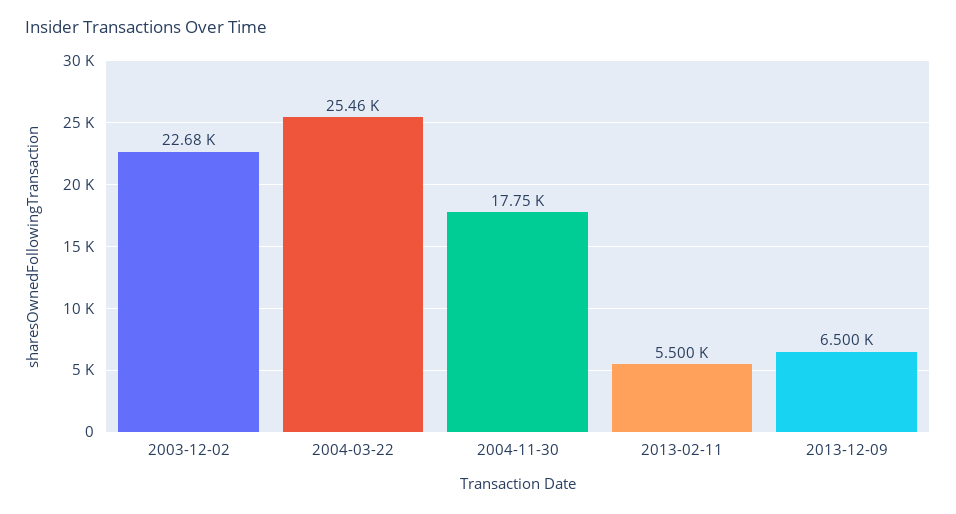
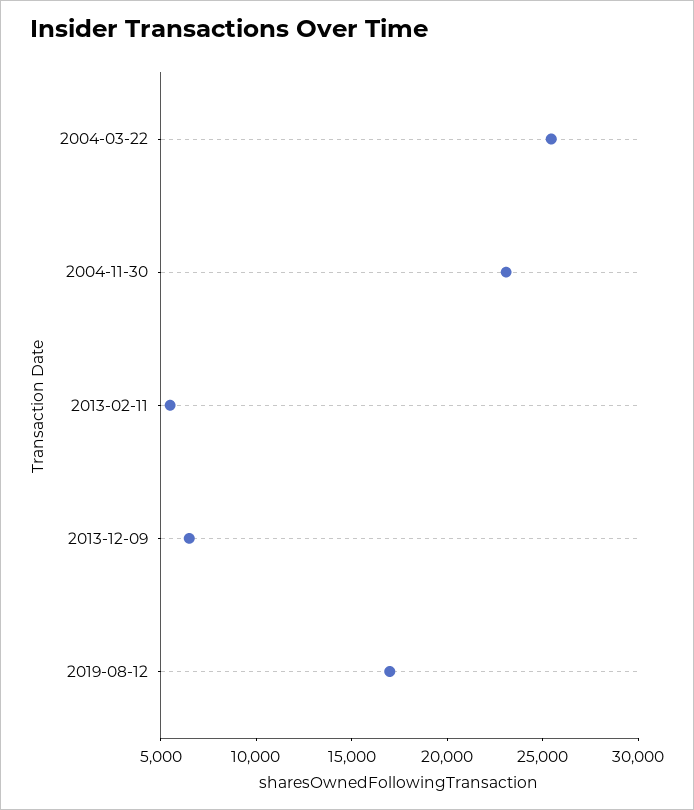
2003-12-02: 22680 -> none
2004-11-30: 17750 -> 23000
2019-08-12: none -> 17000

